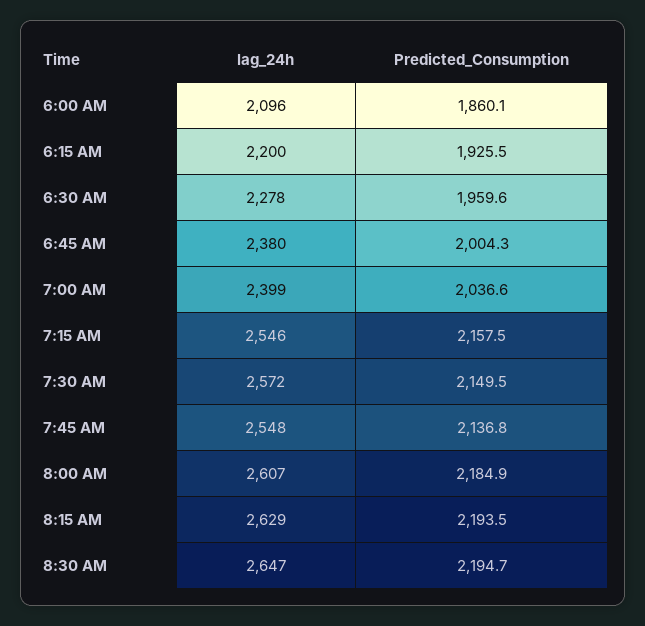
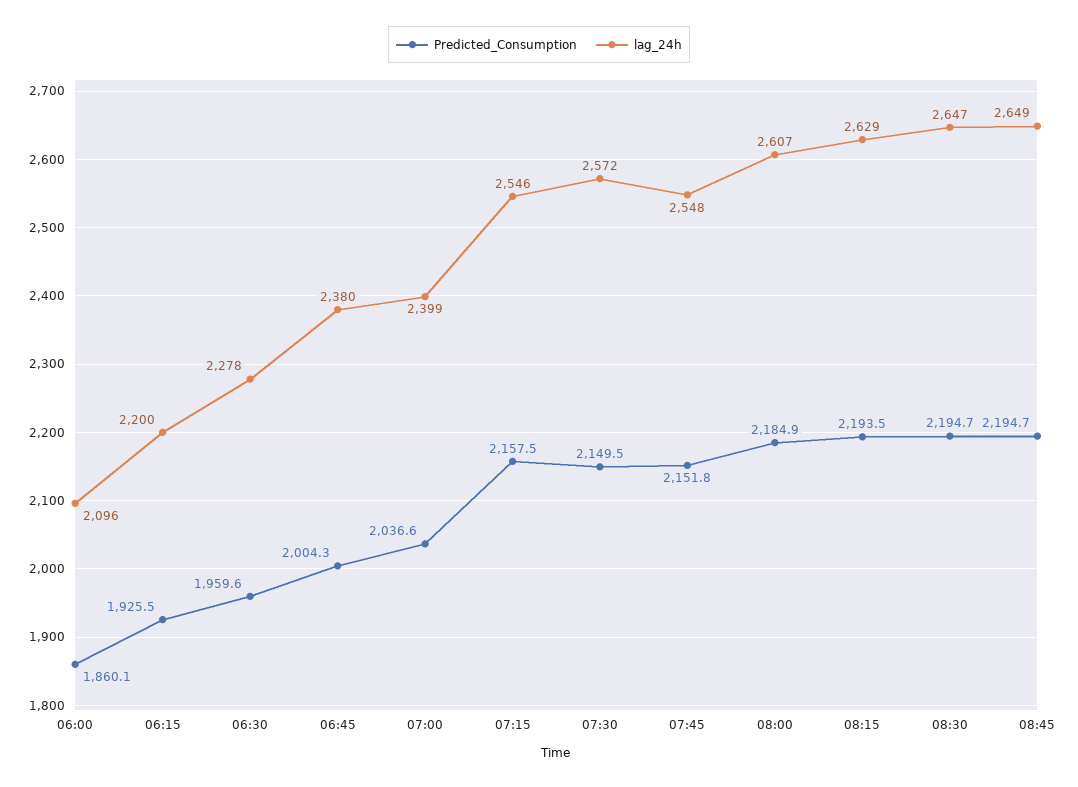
Predicted_Consumption, 7:45 AM: 2136.8 -> 2151.8
Predicted_Consumption, 08:45: none -> 2194.7
lag_24h, 08:45: none -> 2649

